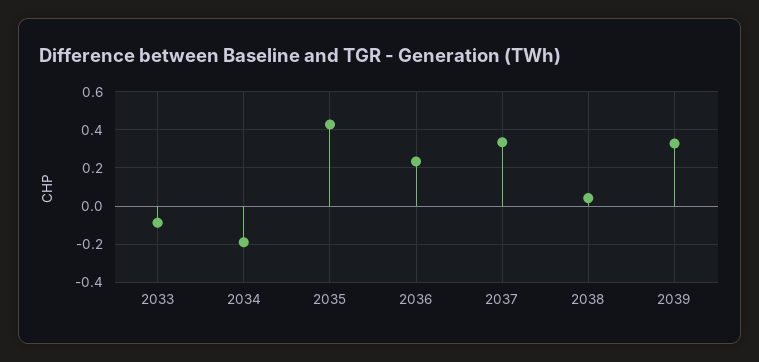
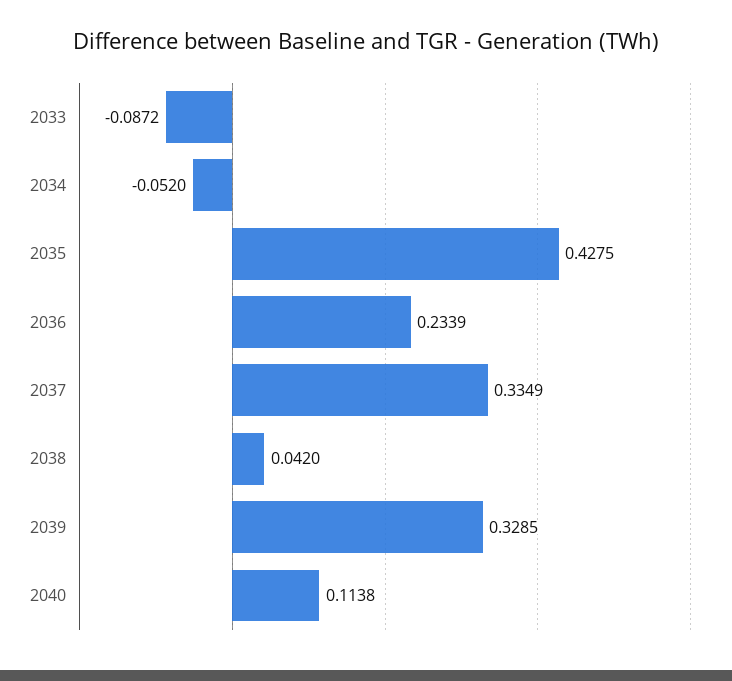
2034: -0.2 -> -0.052
2040: none -> 0.1138

